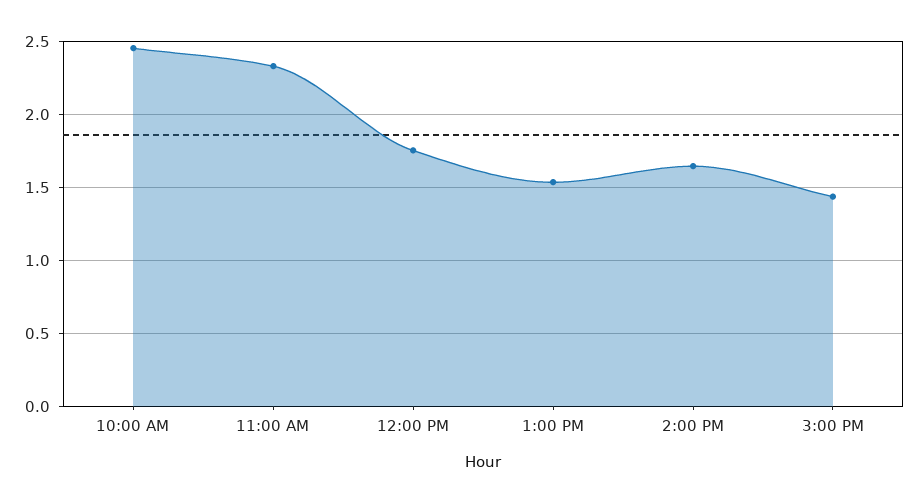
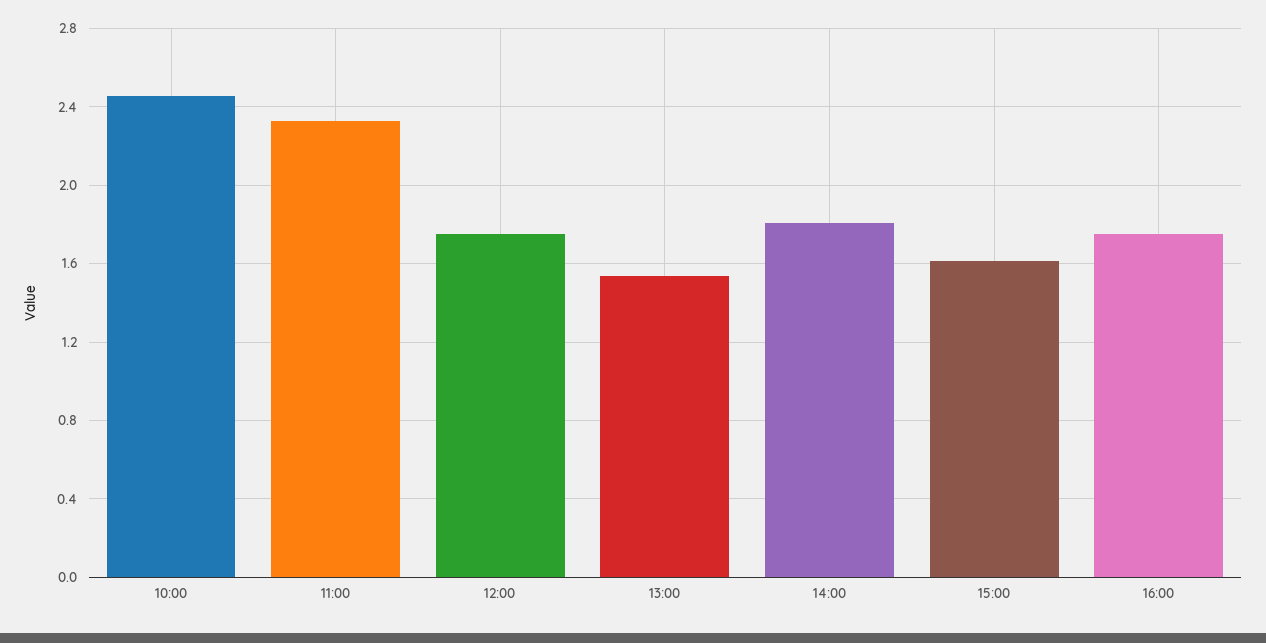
2:00 PM: 1.65 -> 1.8
3:00 PM: 1.45 -> 1.6
16:00: none -> 1.75

